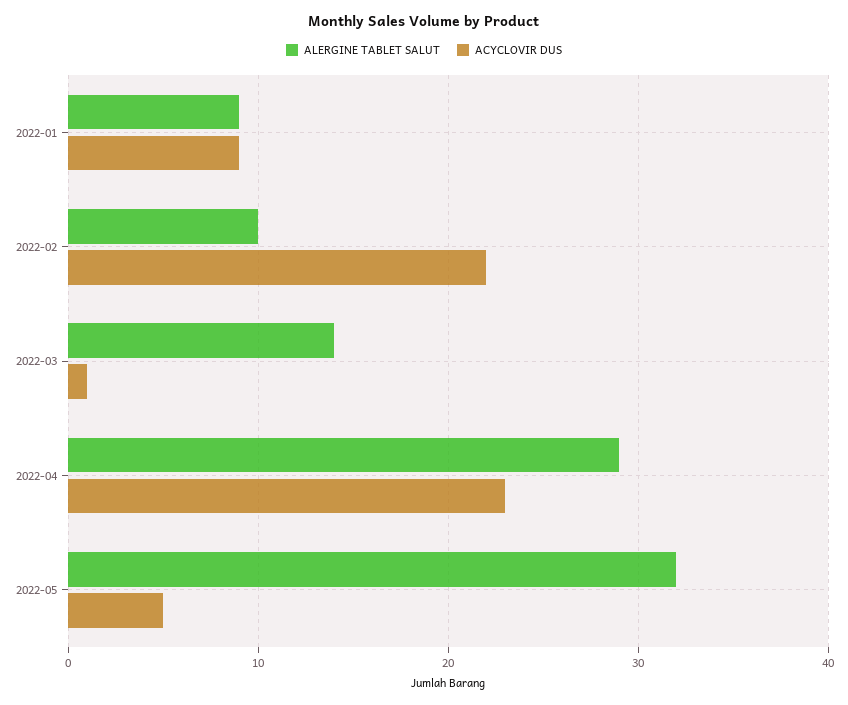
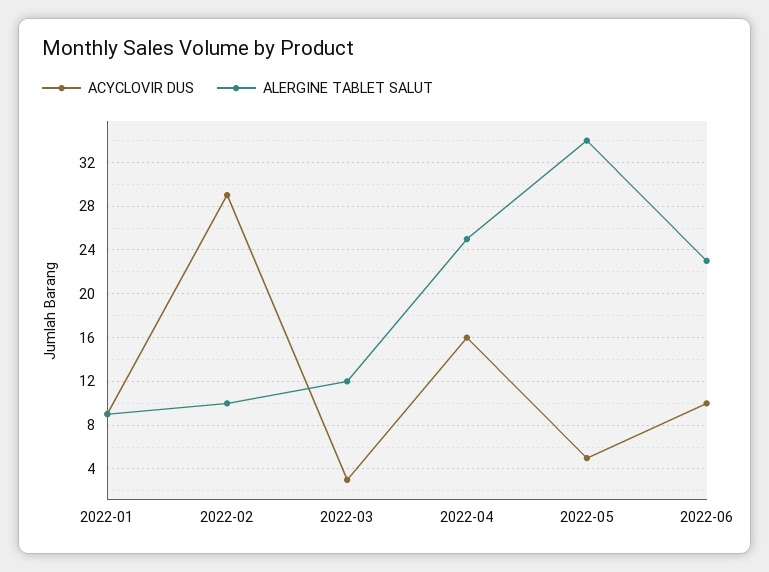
ACYCLOVIR DUS, 2022-02: 22 -> 29
ALERGINE TABLET SALUT, 2022-03: 14 -> 12
ACYCLOVIR DUS, 2022-03: 1 -> 3
ALERGINE TABLET SALUT, 2022-04: 29 -> 25
ACYCLOVIR DUS, 2022-04: 23 -> 16
ALERGINE TABLET SALUT, 2022-05: 32 -> 34
ACYCLOVIR DUS, 2022-06: none -> 10
ALERGINE TABLET SALUT, 2022-06: none -> 23

